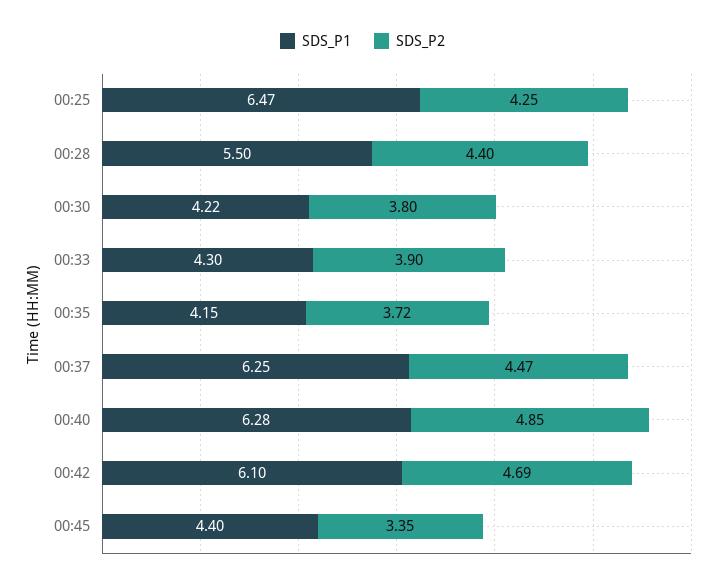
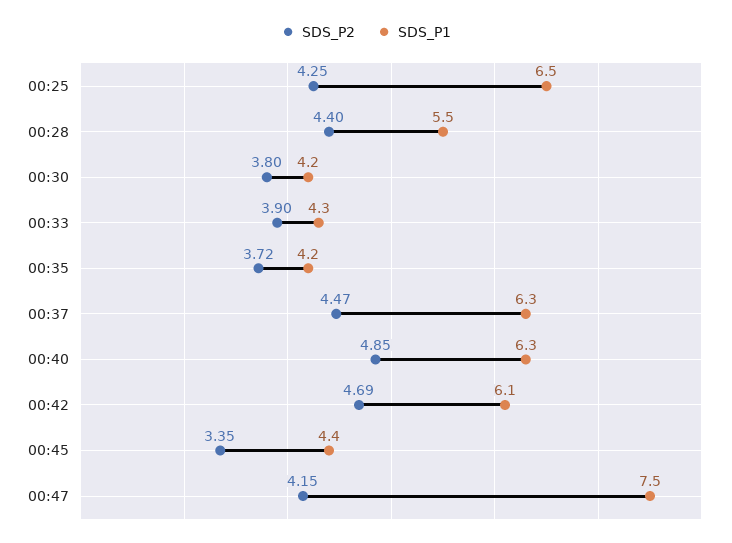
SDS_P2, 00:47: none -> 4.15
SDS_P1, 00:47: none -> 7.5

